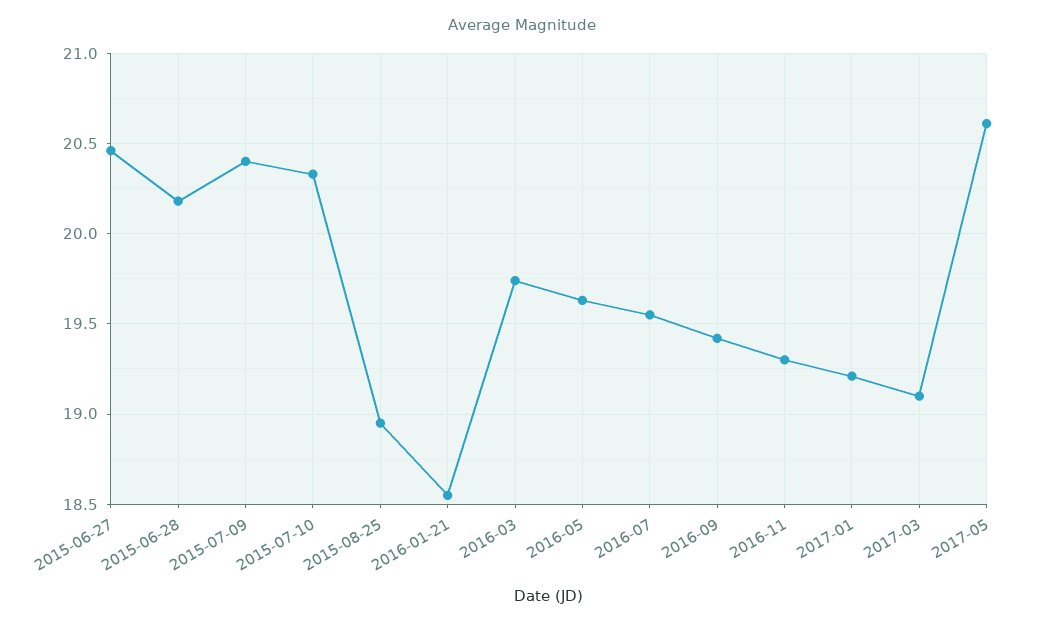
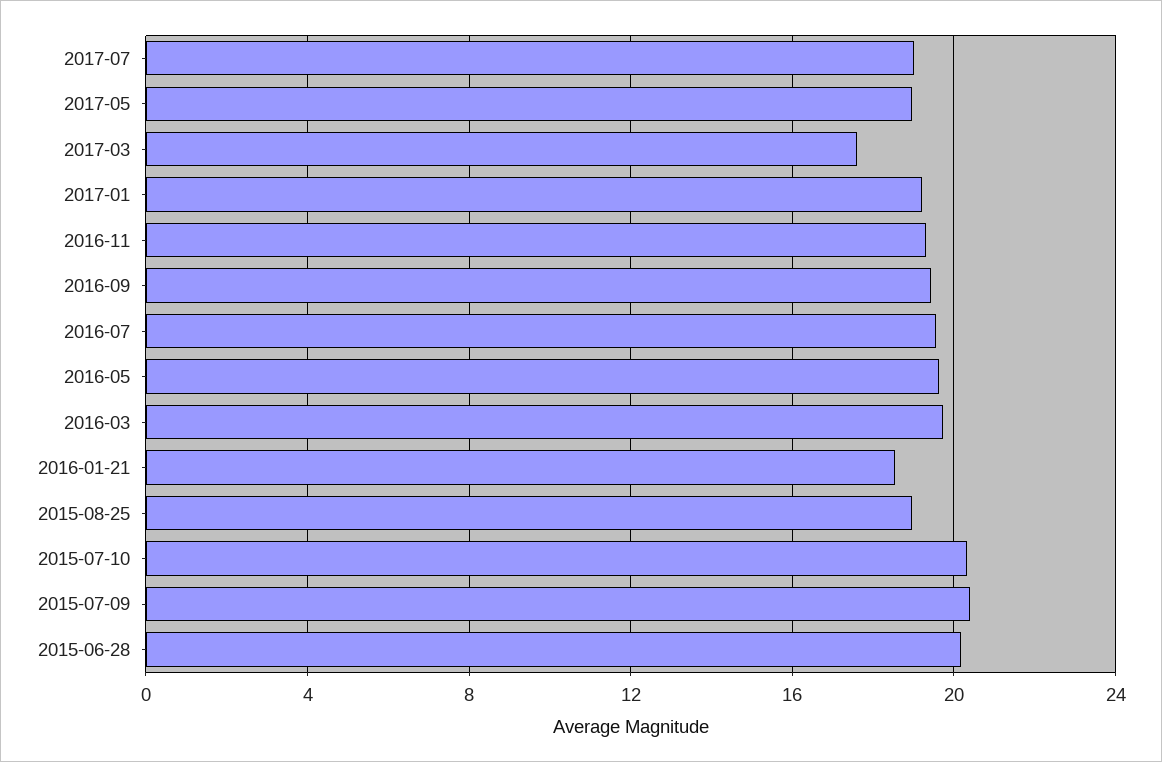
2015-06-27: 20.45 -> none
2017-03: 19.1 -> 17.5
2017-05: 20.6 -> 19
2017-07: none -> 19

